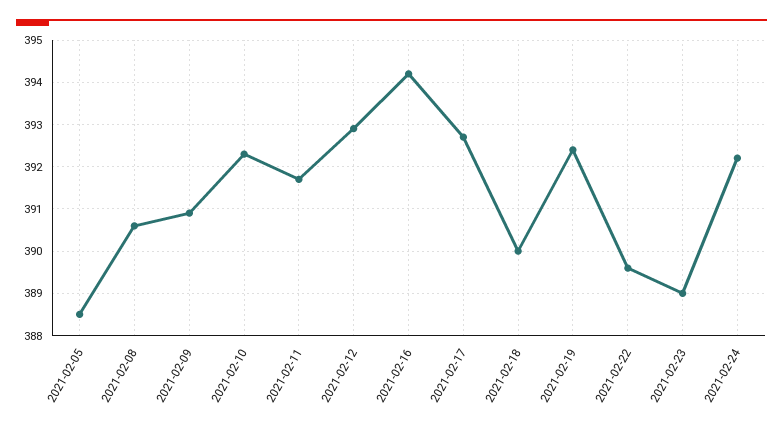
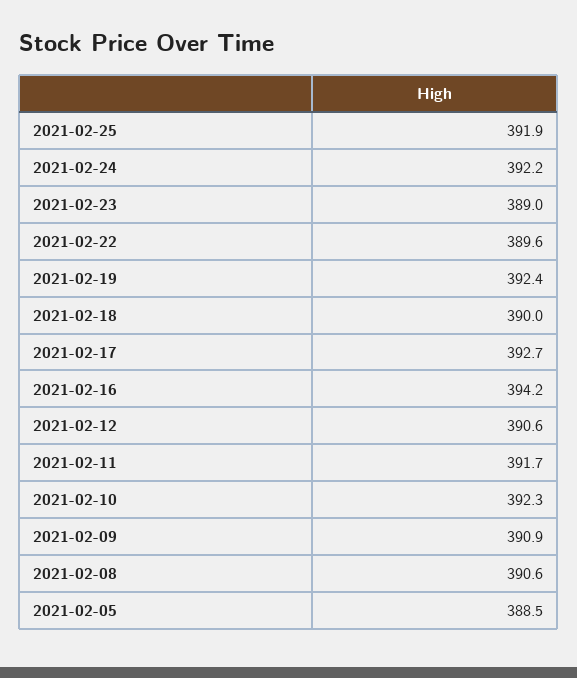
2021-02-12: 393 -> 390.6
2021-02-25: none -> 391.9

